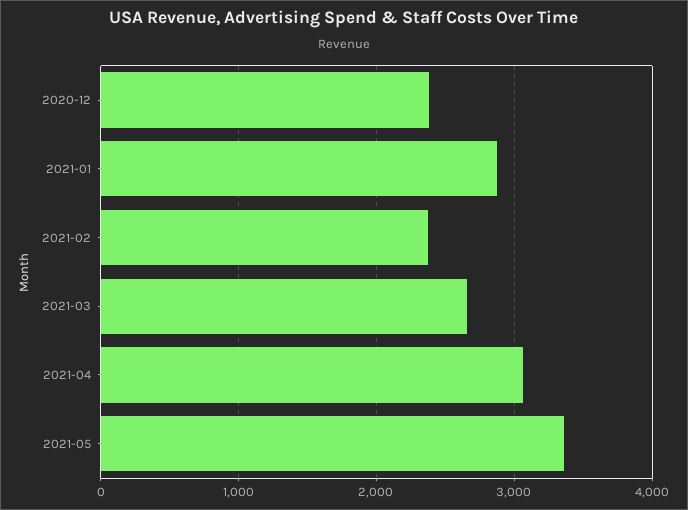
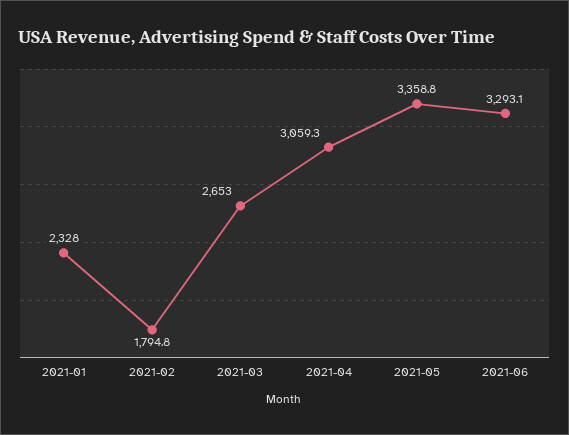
2020-12: 2400 -> none
2021-01: 2900 -> 2328
2021-02: 2400 -> 1794.8
2021-06: none -> 3293.1

